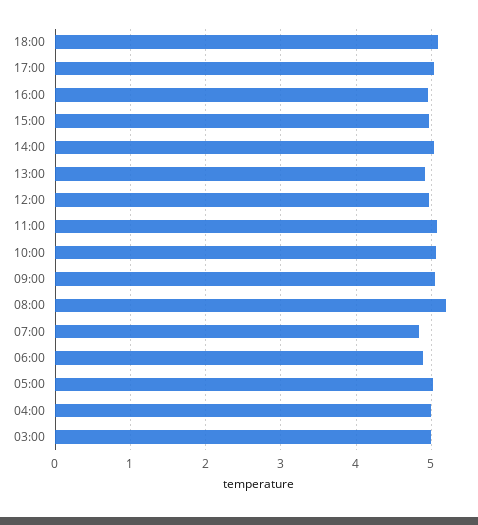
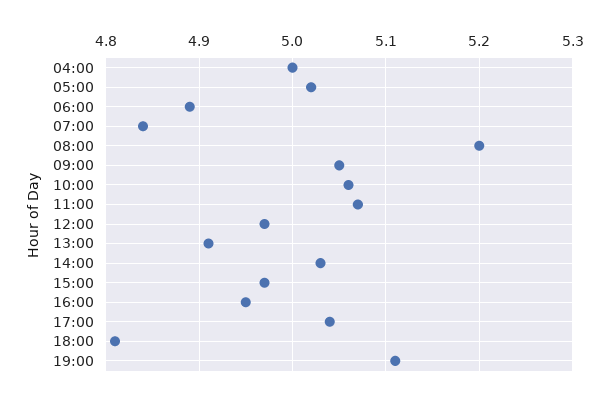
18:00: 5.1 -> 4.81
03:00: 5 -> none
19:00: none -> 5.11

